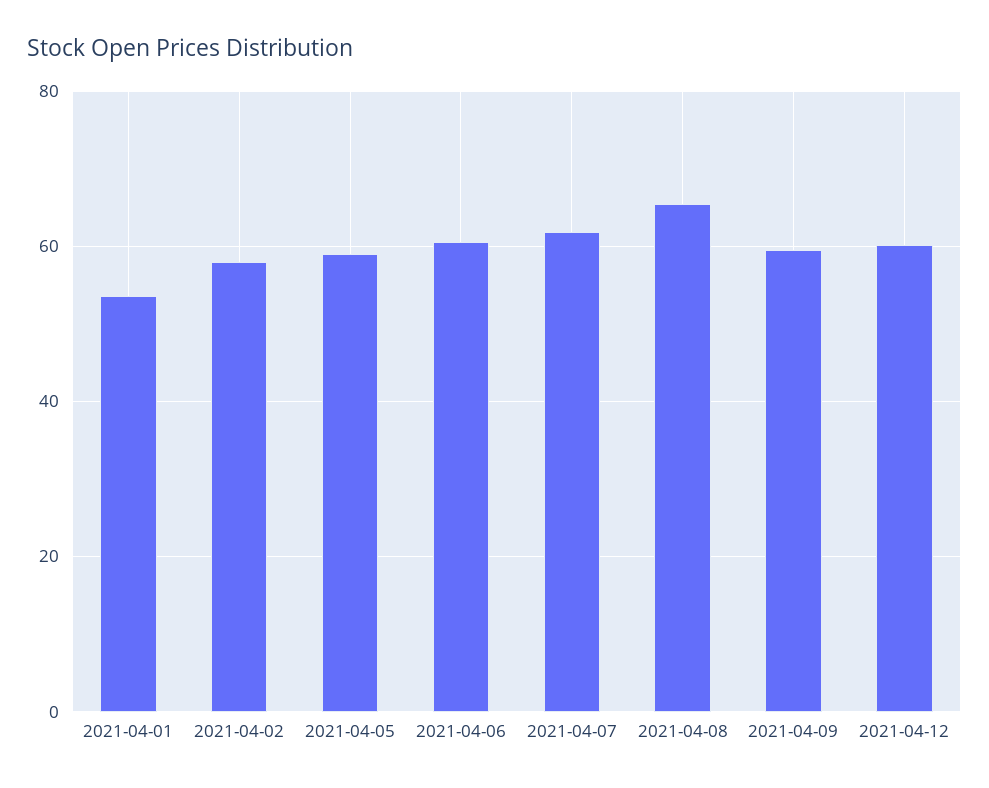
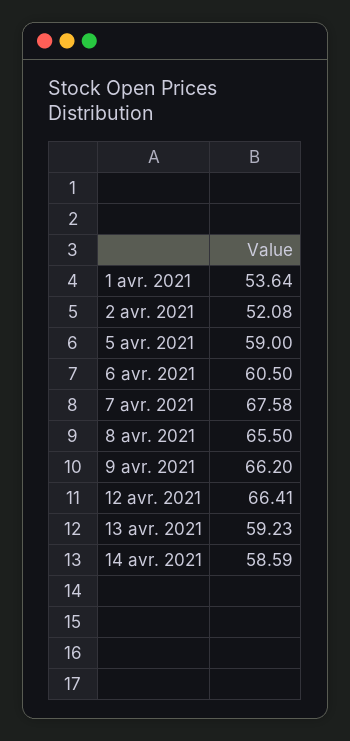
2021-04-02: 58 -> 52.08
2021-04-07: 62 -> 67.58
2021-04-09: 60 -> 66.2
2021-04-12: 60 -> 66.41
13 avr. 2021: none -> 59.23
14 avr. 2021: none -> 58.59

